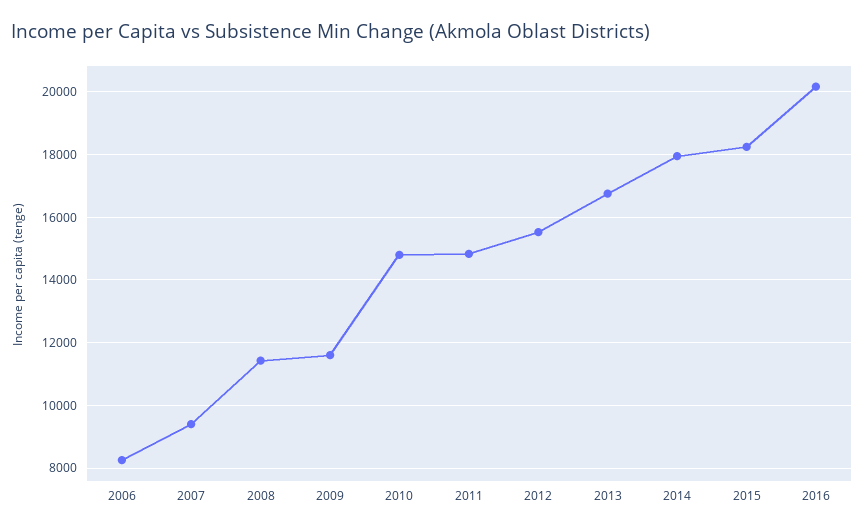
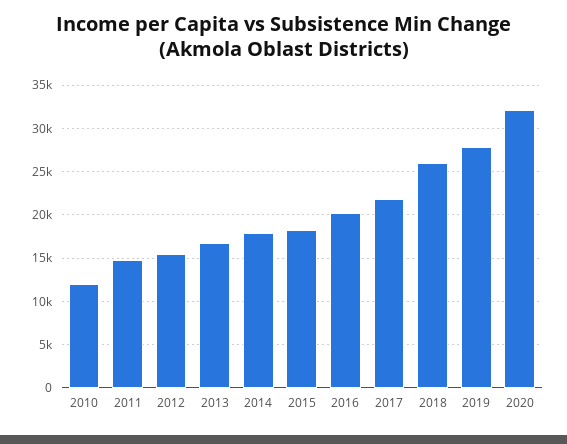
2006: 8200 -> none
2007: 9400 -> none
2008: 11400 -> none
2009: 11600 -> none
2010: 14800 -> 12000
2017: none -> 22000
2018: none -> 26000
2019: none -> 28000
2020: none -> 32000

